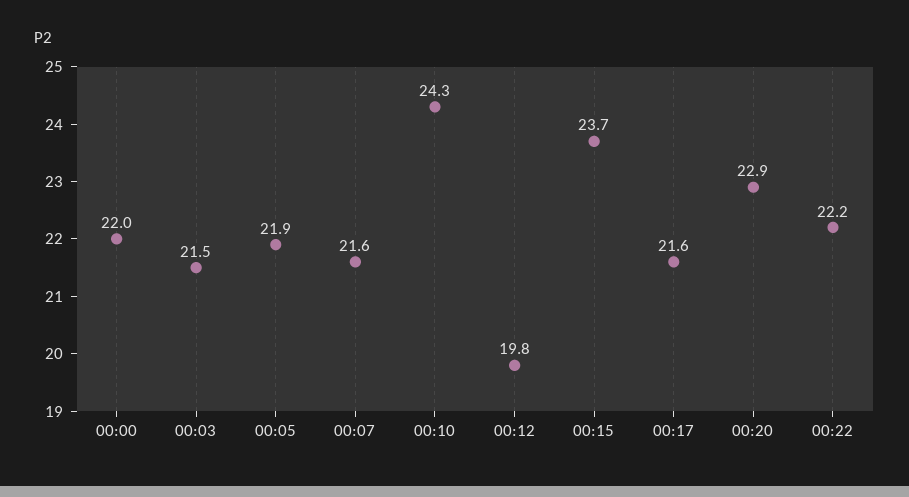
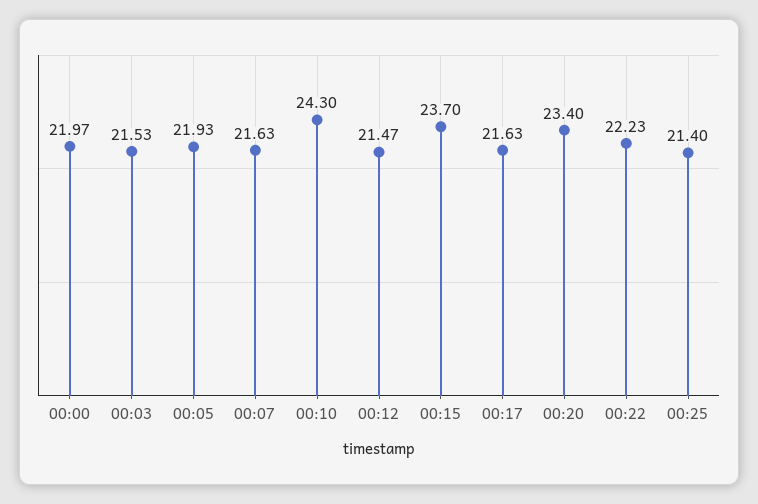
00:12: 19.8 -> 21.47
00:20: 22.9 -> 23.4
00:25: none -> 21.4

